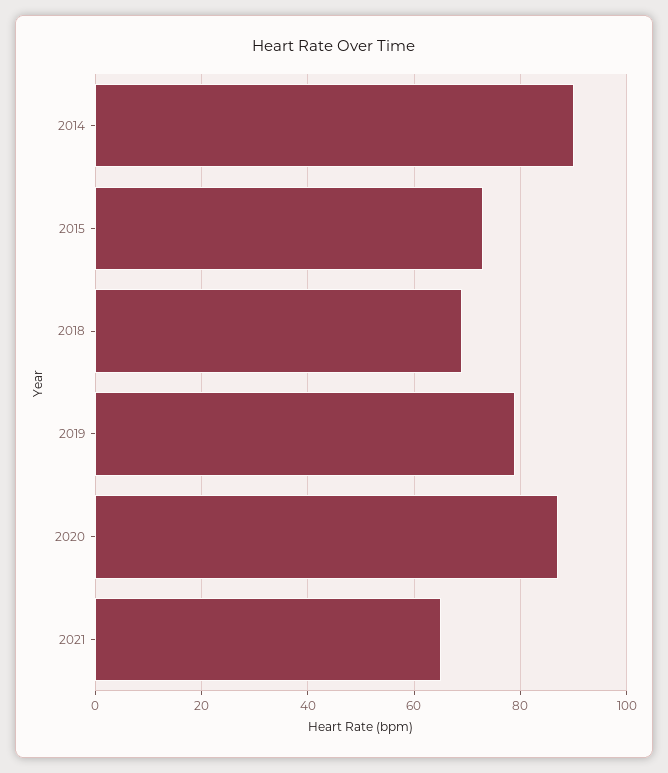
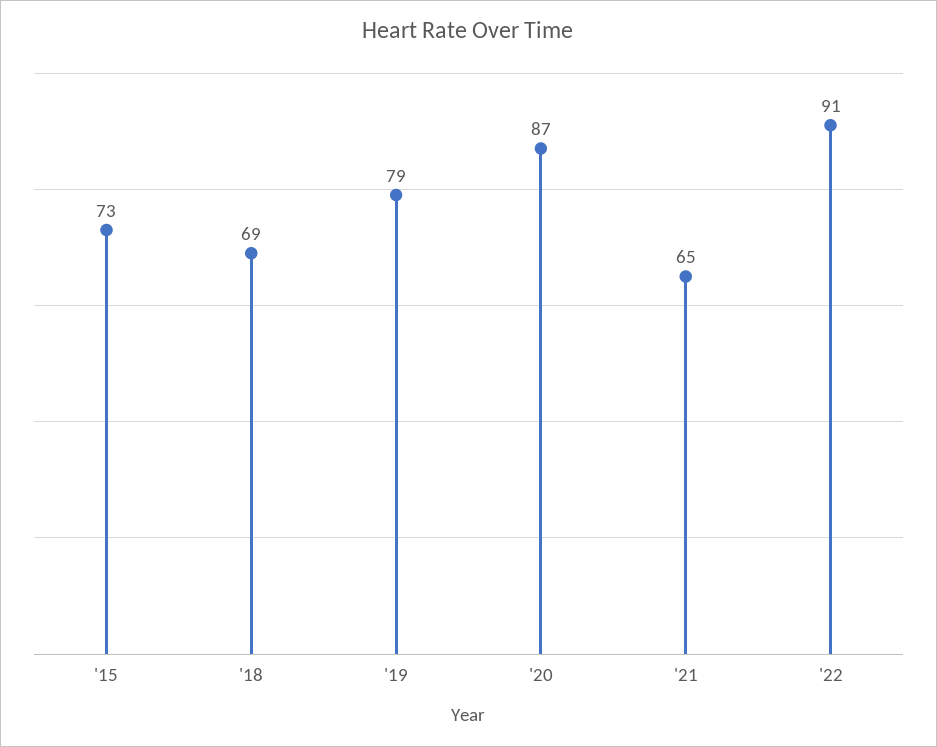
2014: 90 -> none
'22: none -> 91

